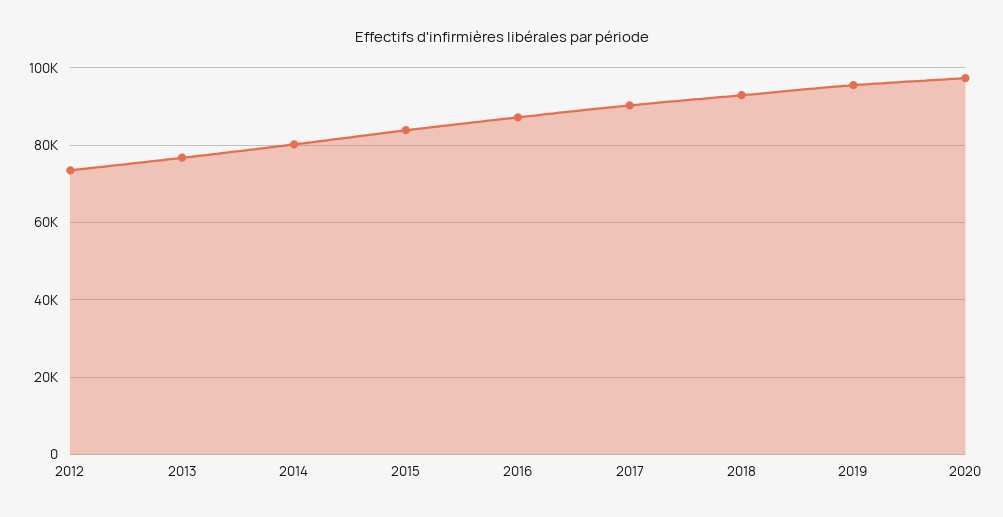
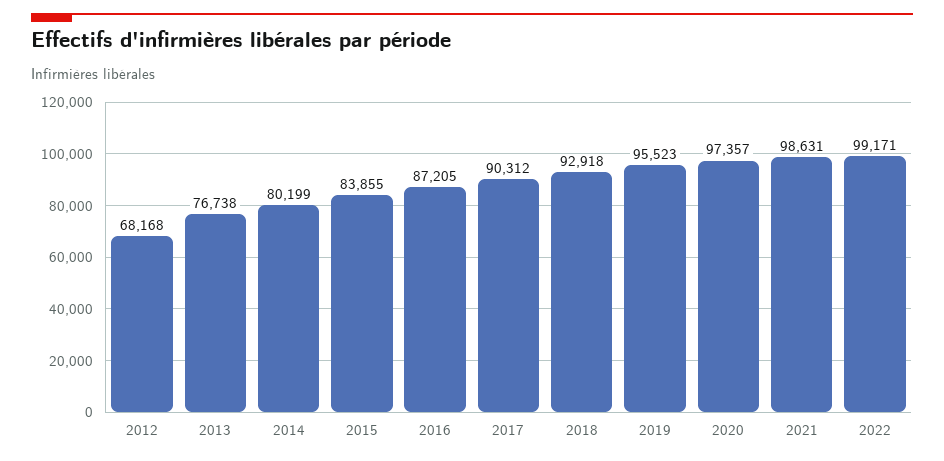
2012: 74000 -> 68168
2021: none -> 98631
2022: none -> 99171

